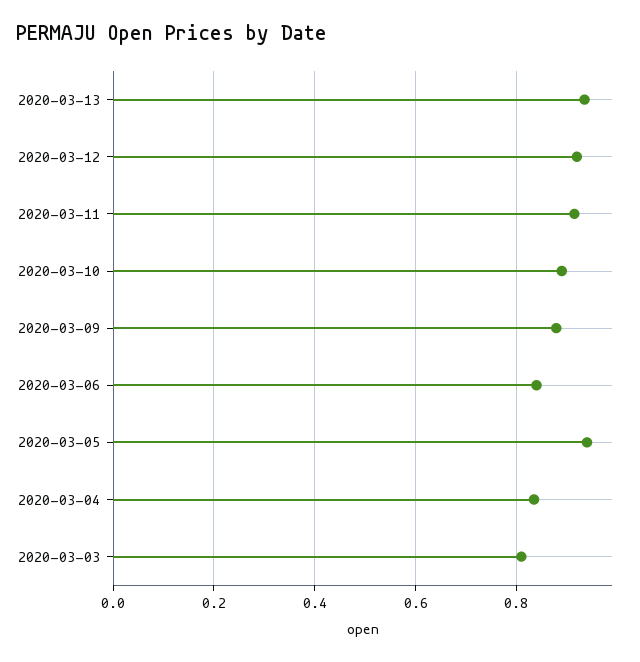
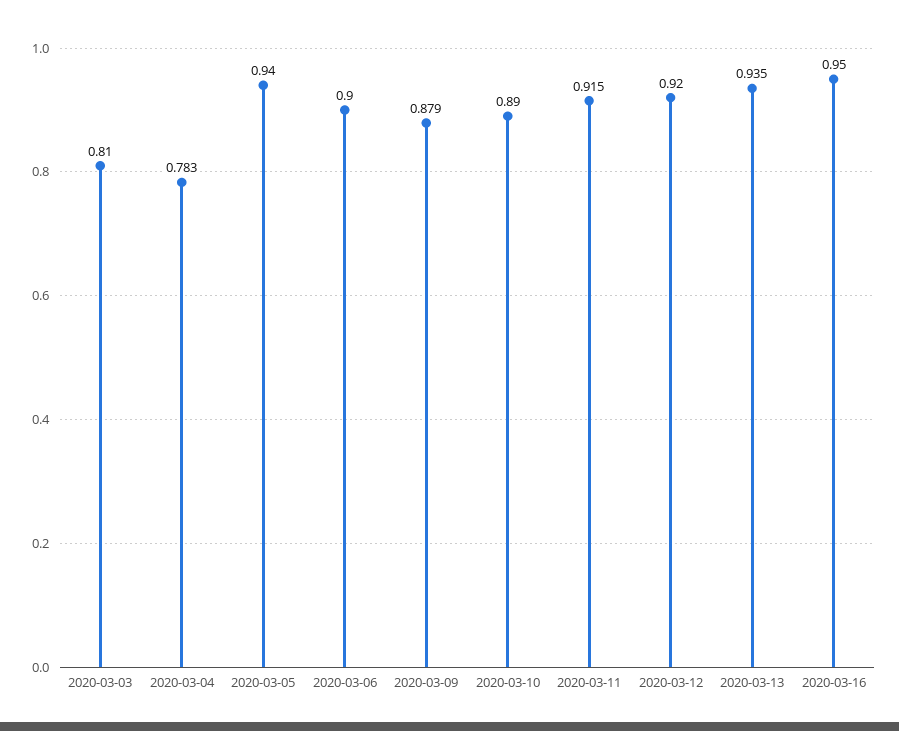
2020-03-06: 0.84 -> 0.9
2020-03-04: 0.84 -> 0.783
2020-03-16: none -> 0.95

